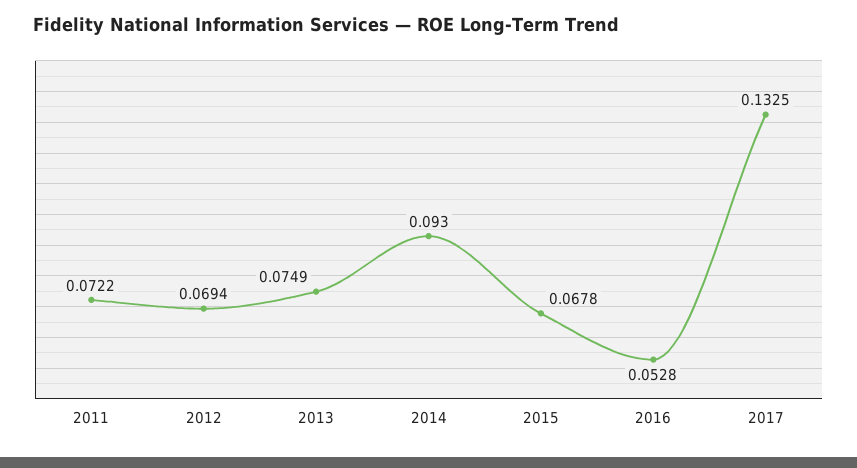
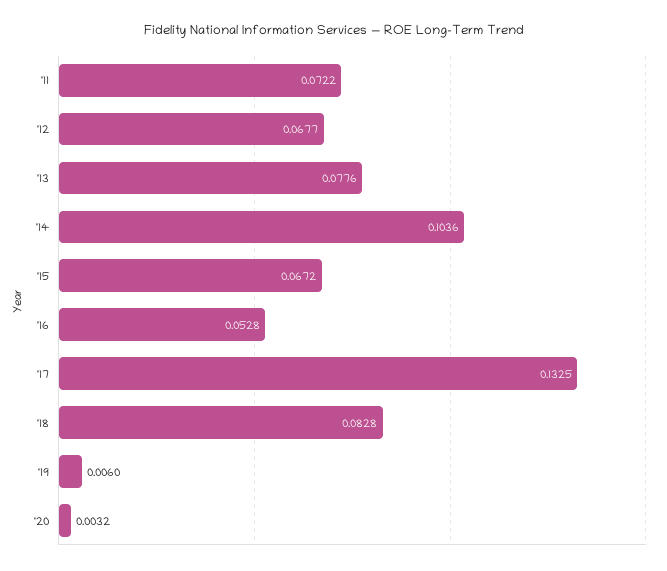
2012: 0.0694 -> 0.0677
2013: 0.0749 -> 0.0776
2014: 0.093 -> 0.1036
2015: 0.0678 -> 0.0672
'18: none -> 0.0828
'19: none -> 0.006
'20: none -> 0.0032

